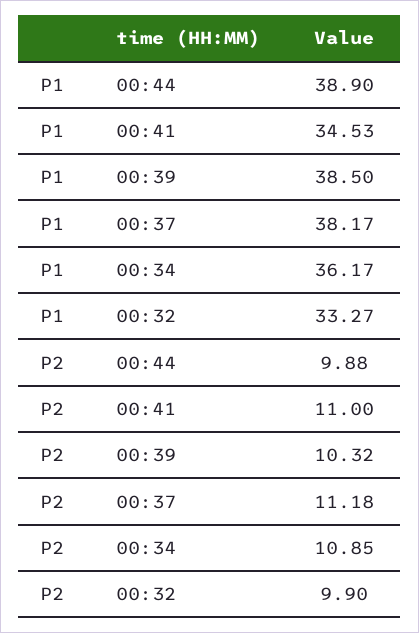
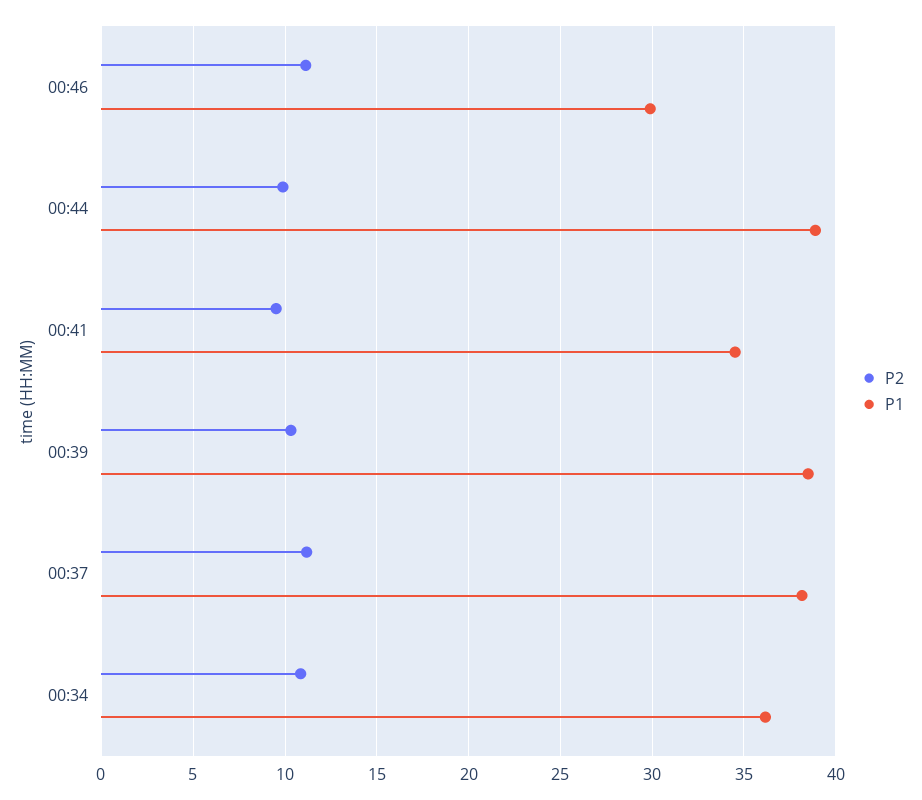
P1, 00:32: 33.27 -> none
P2, 00:41: 11 -> 9.5
P2, 00:32: 9.9 -> none
P2, 00:46: none -> 11
P1, 00:46: none -> 30

